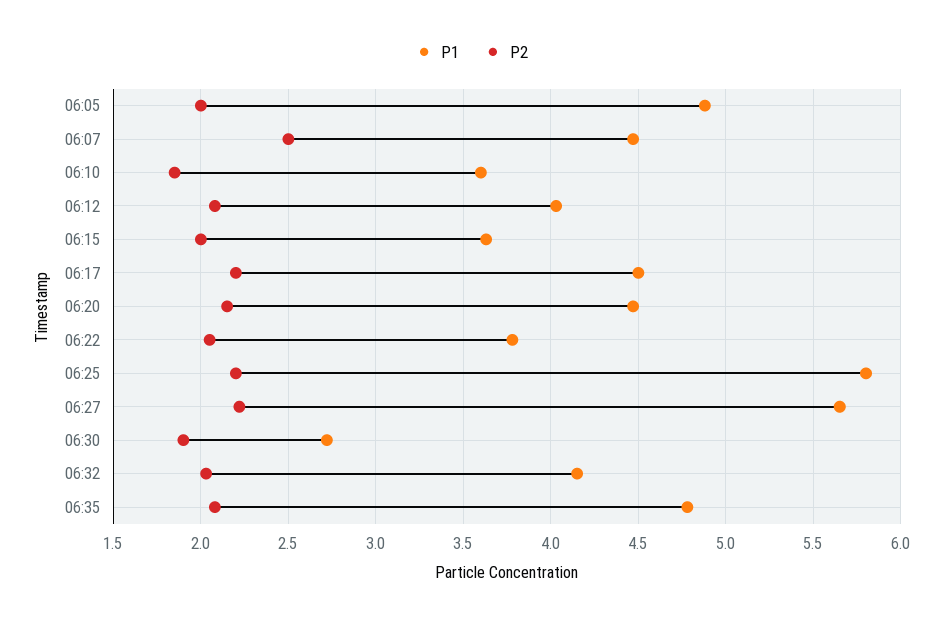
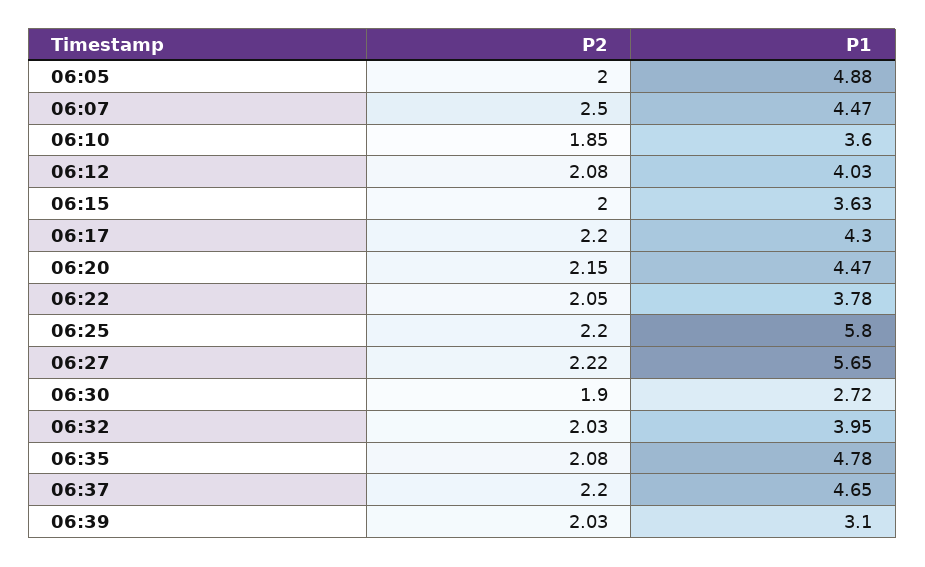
P1, 06:17: 4.5 -> 4.3
P1, 06:32: 4.15 -> 3.95
P2, 06:37: none -> 2.2
P1, 06:37: none -> 4.65
P2, 06:39: none -> 2.03
P1, 06:39: none -> 3.1

